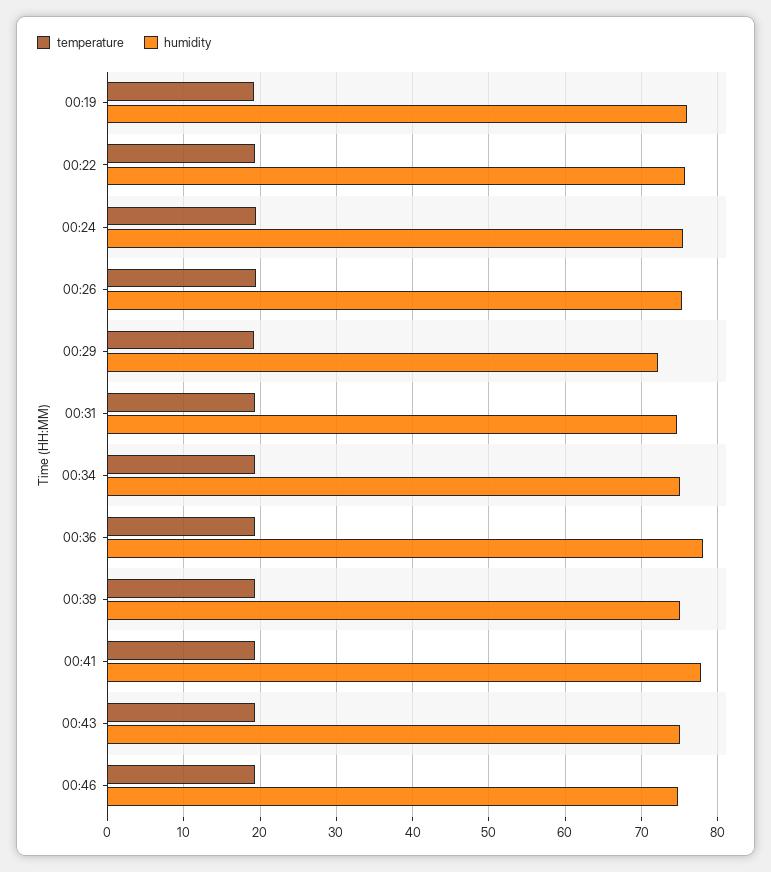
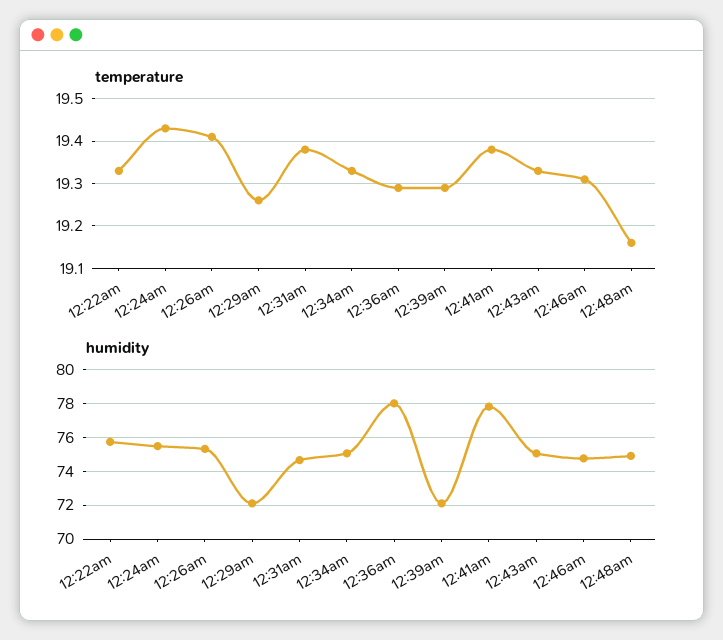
temperature, 00:19: 19 -> none
humidity, 00:19: 76 -> none
humidity, 00:39: 75 -> 72
temperature, 12:48am: none -> 19.15
humidity, 12:48am: none -> 75

